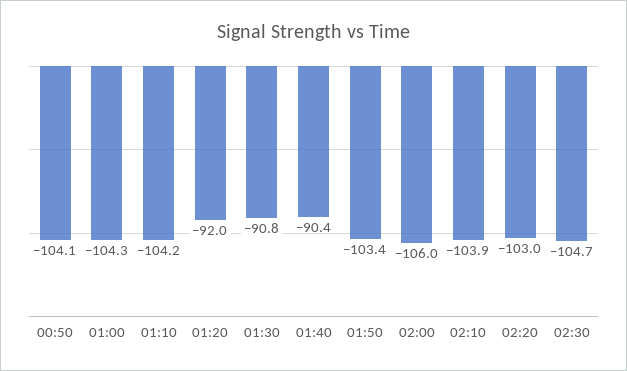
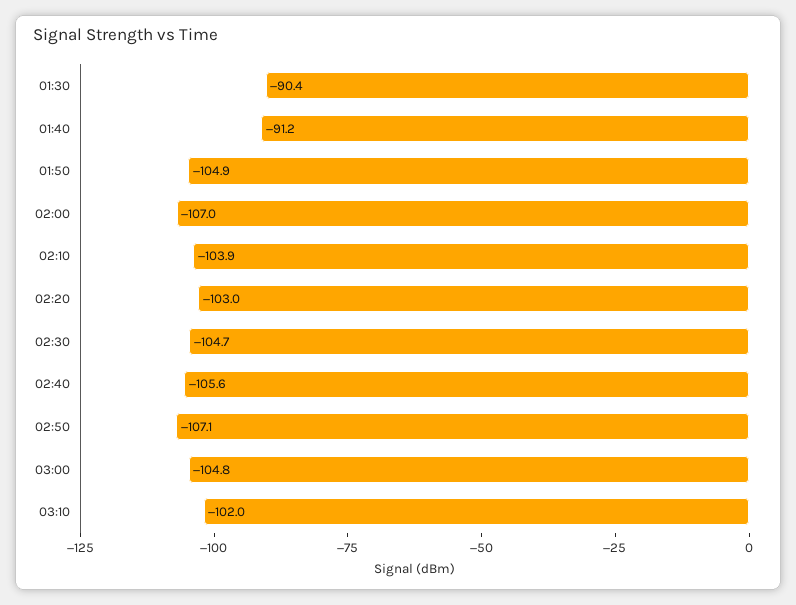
00:50: -104.1 -> none
01:00: -104.3 -> none
01:10: -104.2 -> none
01:20: -92 -> none
01:30: -90.8 -> -90.4
01:40: -90.4 -> -91.2
01:50: -103.4 -> -104.9
02:00: -106 -> -107
02:40: none -> -105.6
02:50: none -> -107.1
03:00: none -> -104.8
03:10: none -> -102

